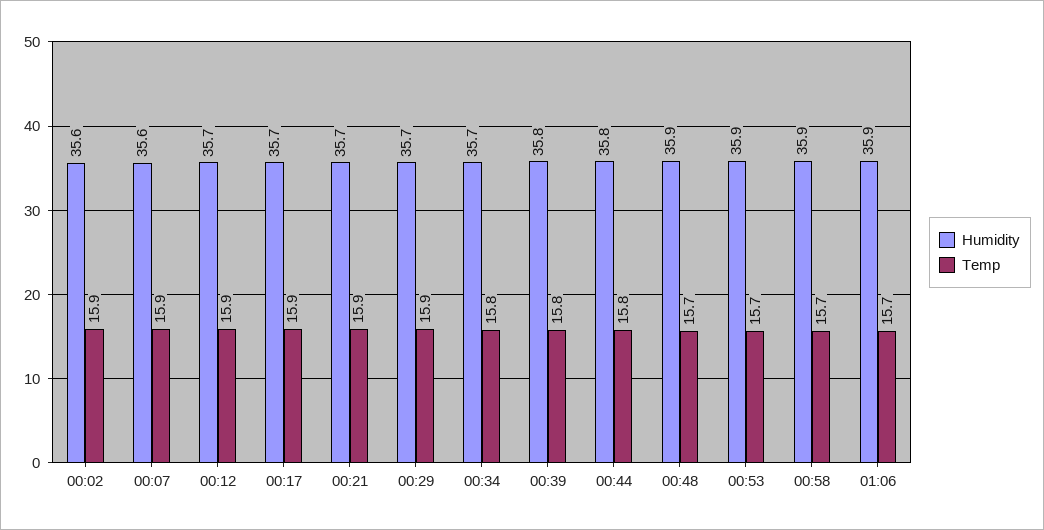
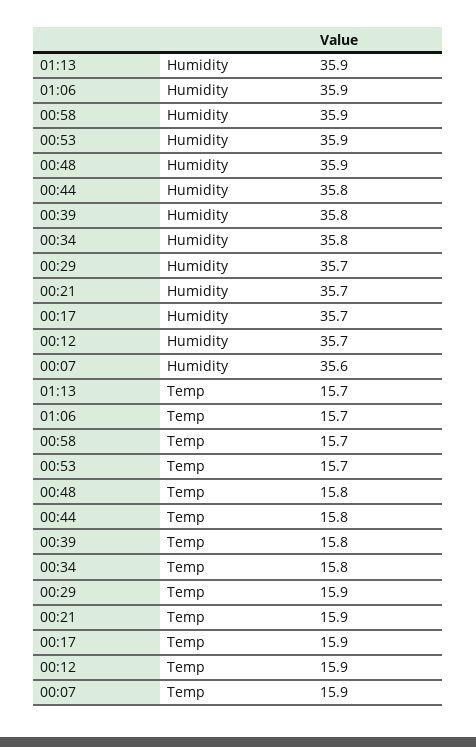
Humidity, 00:02: 35.6 -> none
Temp, 00:02: 15.9 -> none
Humidity, 00:34: 35.7 -> 35.8
Temp, 00:48: 15.7 -> 15.8
Humidity, 01:13: none -> 35.9
Temp, 01:13: none -> 15.7

